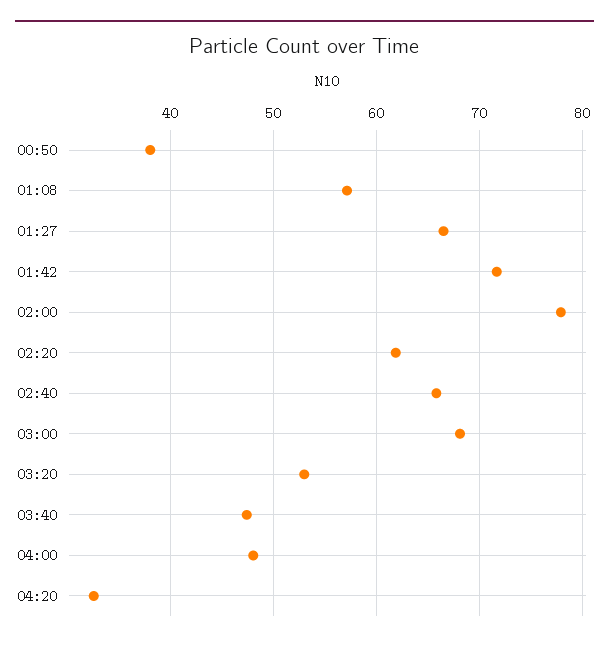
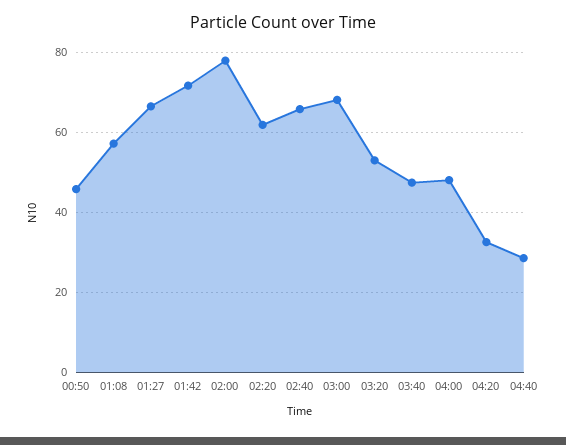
00:50: 38 -> 46
04:40: none -> 28

